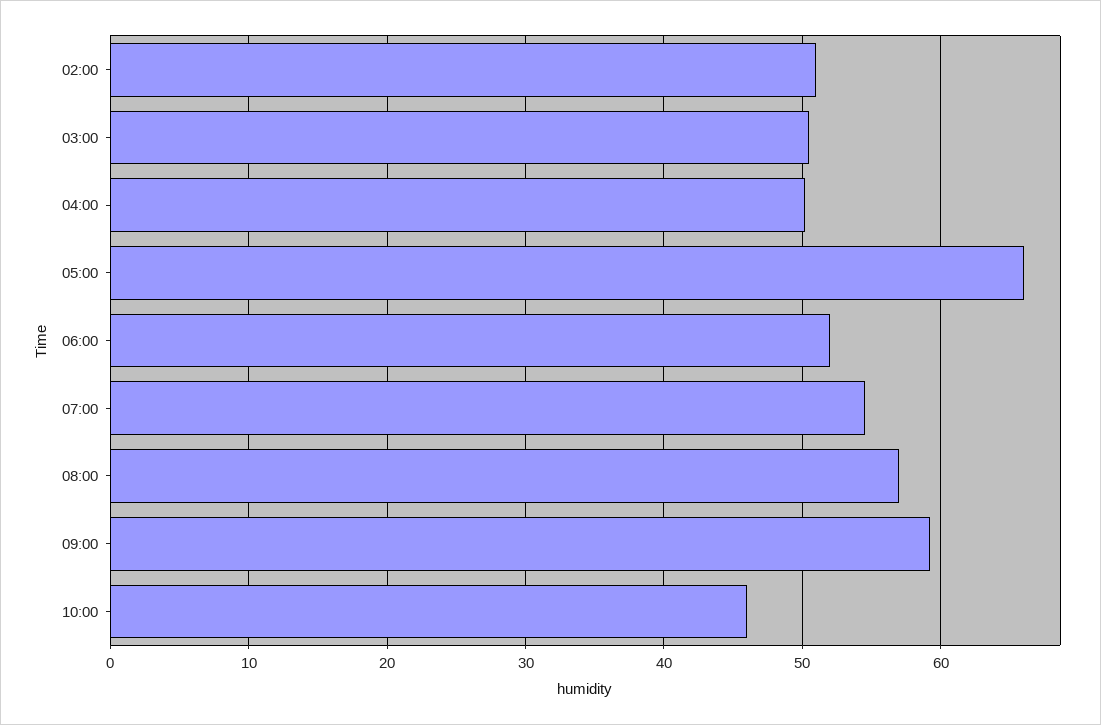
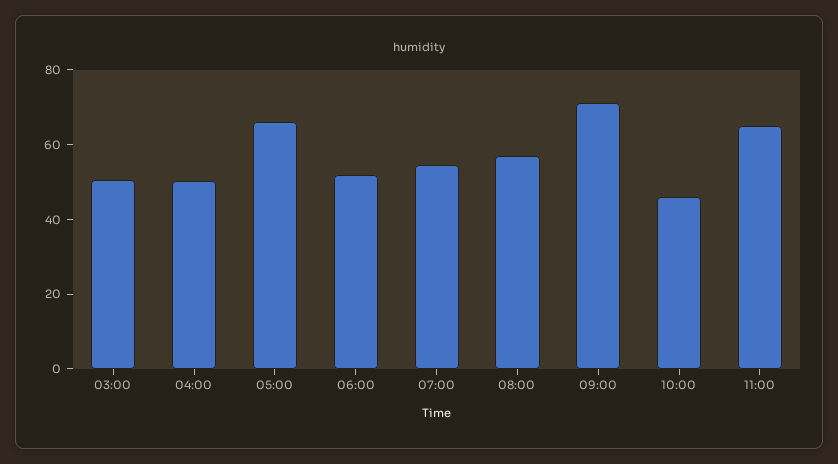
02:00: 51 -> none
09:00: 59 -> 70
11:00: none -> 65

